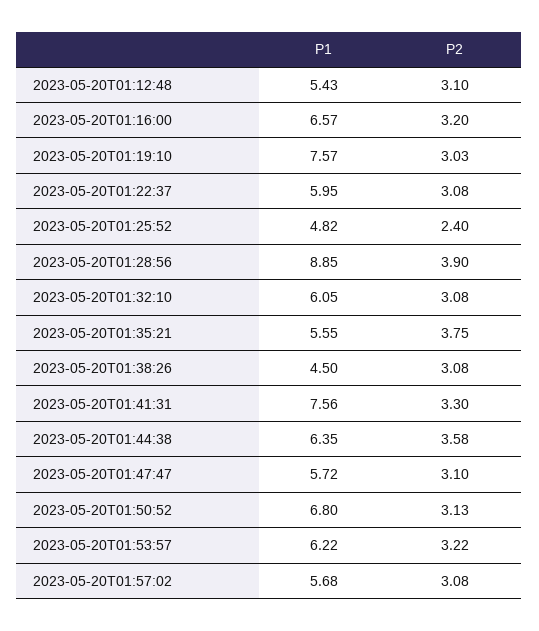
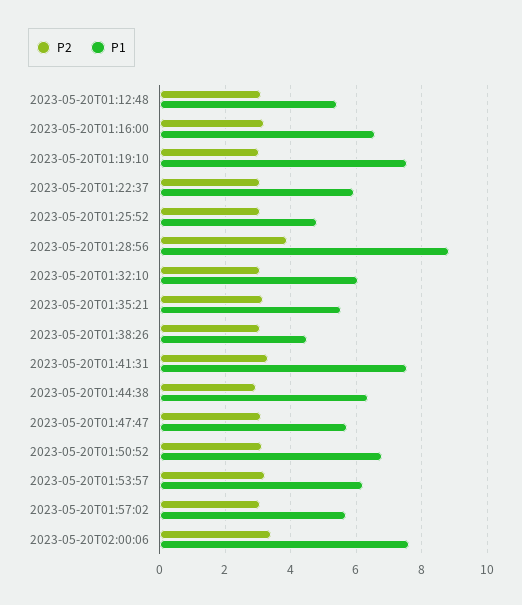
P2, 2023-05-20T01:25:52: 2.4 -> 3
P2, 2023-05-20T01:35:21: 3.75 -> 3.2
P2, 2023-05-20T01:44:38: 3.58 -> 3
P2, 2023-05-20T02:00:06: none -> 3.4
P1, 2023-05-20T02:00:06: none -> 7.6

